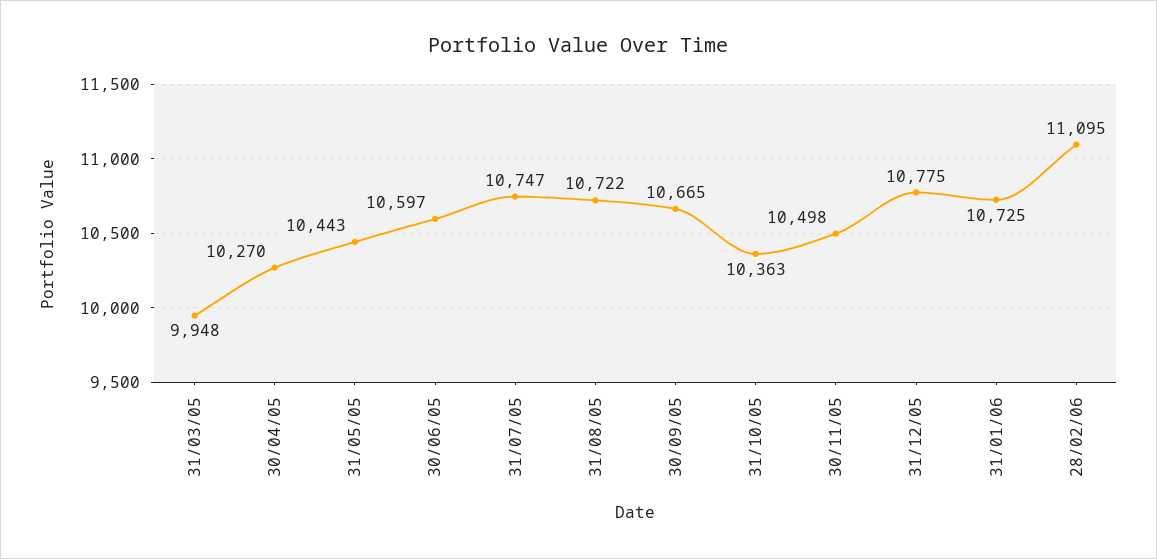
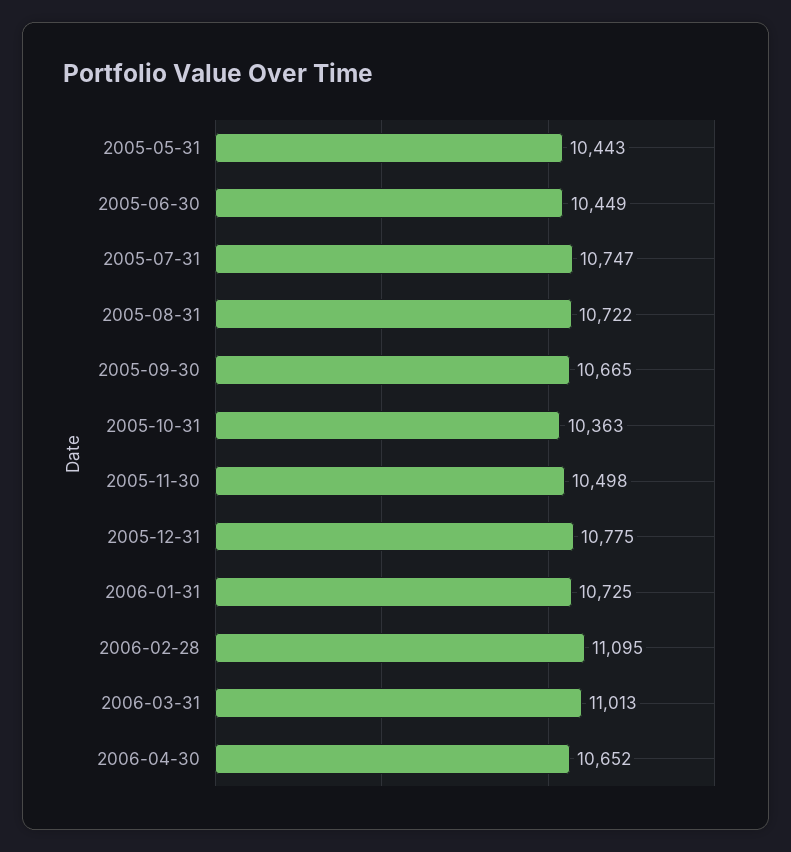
31/03/05: 9948 -> none
30/04/05: 10270 -> none
30/06/05: 10597 -> 10449
2006-03-31: none -> 11013
2006-04-30: none -> 10652

